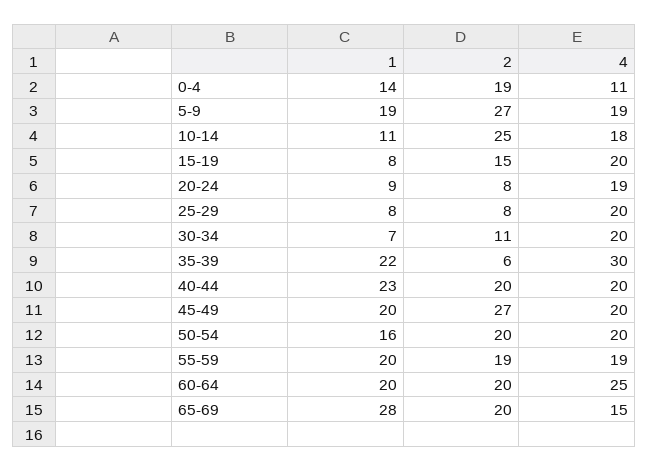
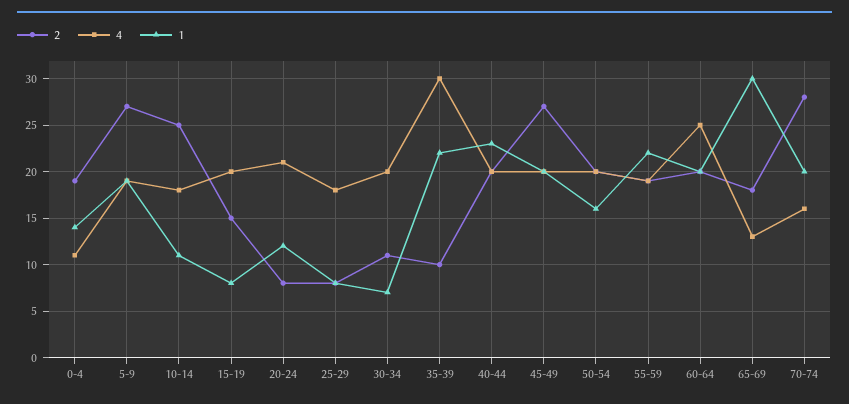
1, 20-24: 9 -> 12
4, 20-24: 19 -> 21
4, 25-29: 20 -> 18
2, 35-39: 6 -> 10
1, 55-59: 20 -> 22
1, 65-69: 28 -> 30
2, 65-69: 20 -> 18
4, 65-69: 15 -> 13
2, 70-74: none -> 28
4, 70-74: none -> 16
1, 70-74: none -> 20

